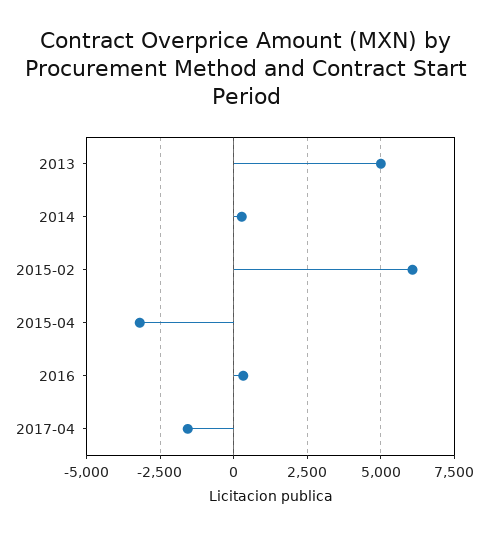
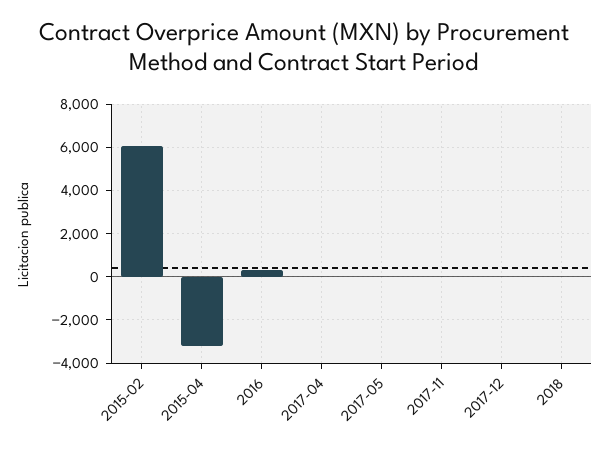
2013: 5000 -> none
2014: 250 -> none
2017-04: -1500 -> 0
2017-05: none -> 0
2017-11: none -> 0
2017-12: none -> 0
2018: none -> 0

